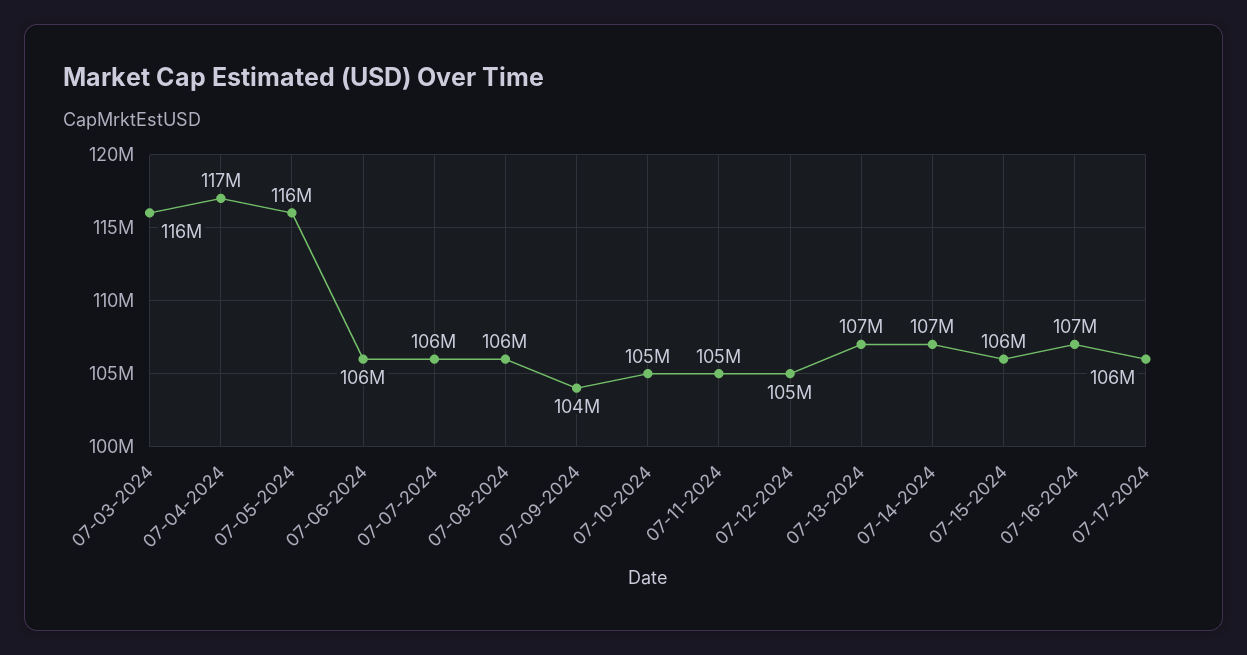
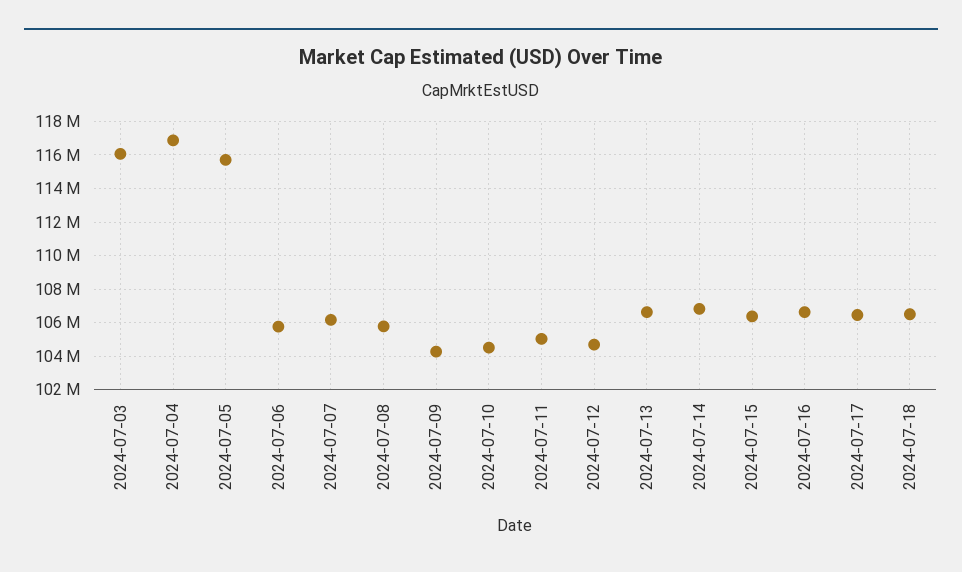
2024-07-18: none -> 106500000

